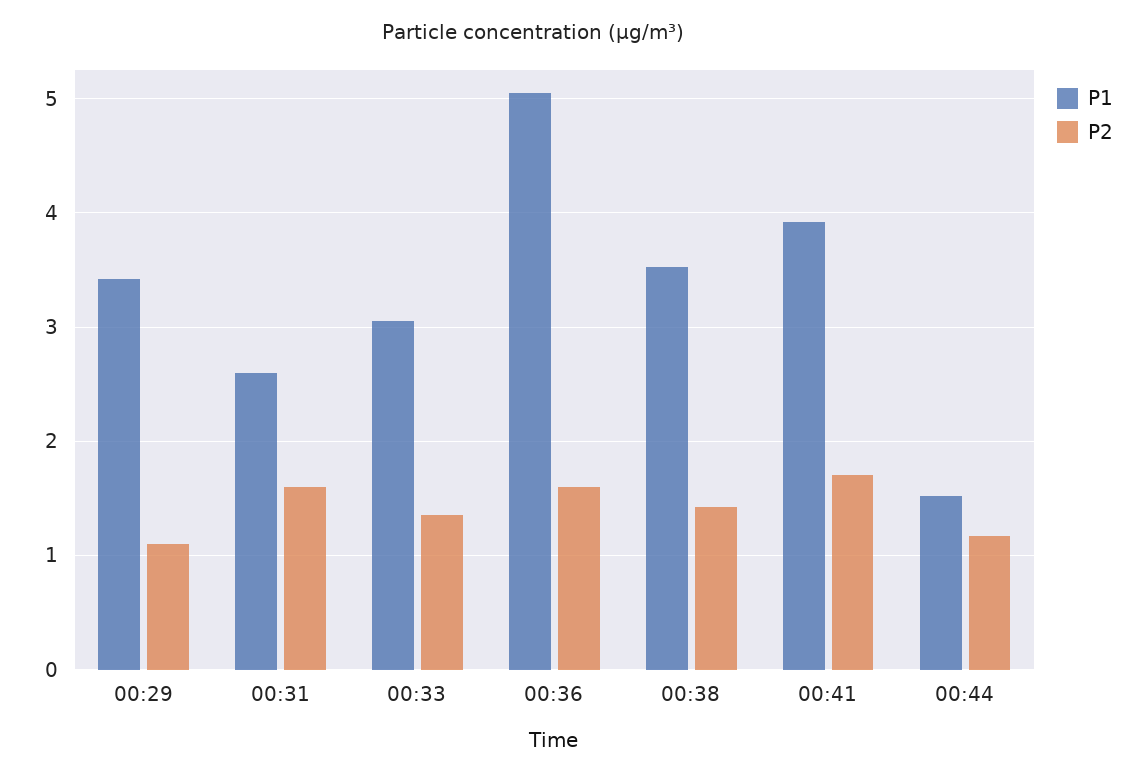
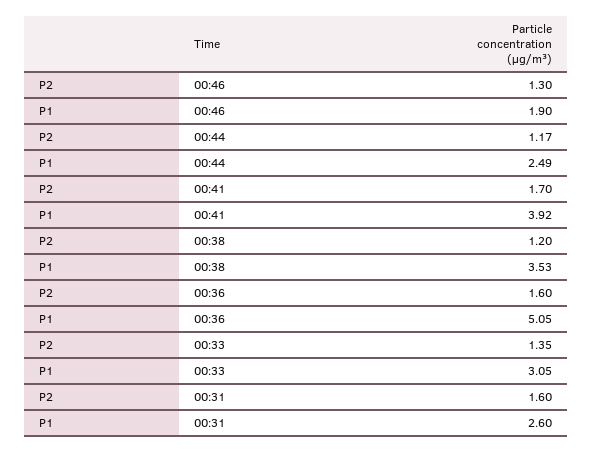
P1, 00:29: 3.4 -> none
P2, 00:29: 1.1 -> none
P2, 00:38: 1.4 -> 1.2
P1, 00:44: 1.5 -> 2.49
P2, 00:46: none -> 1.3
P1, 00:46: none -> 1.9

